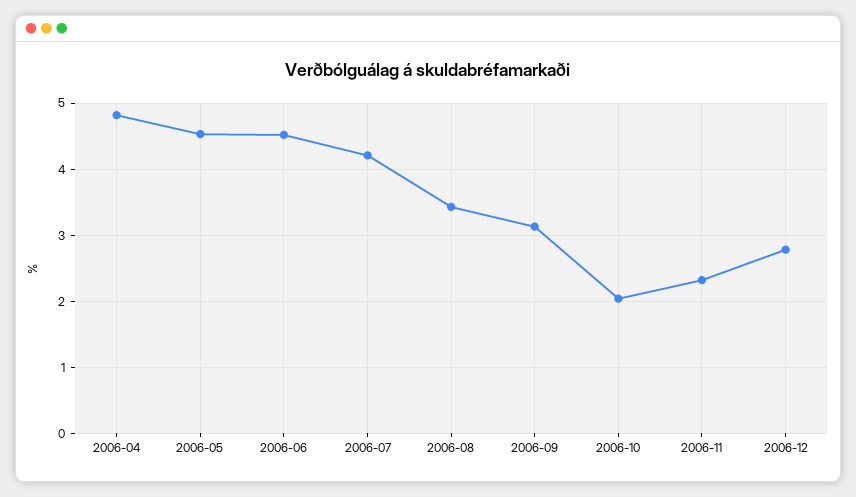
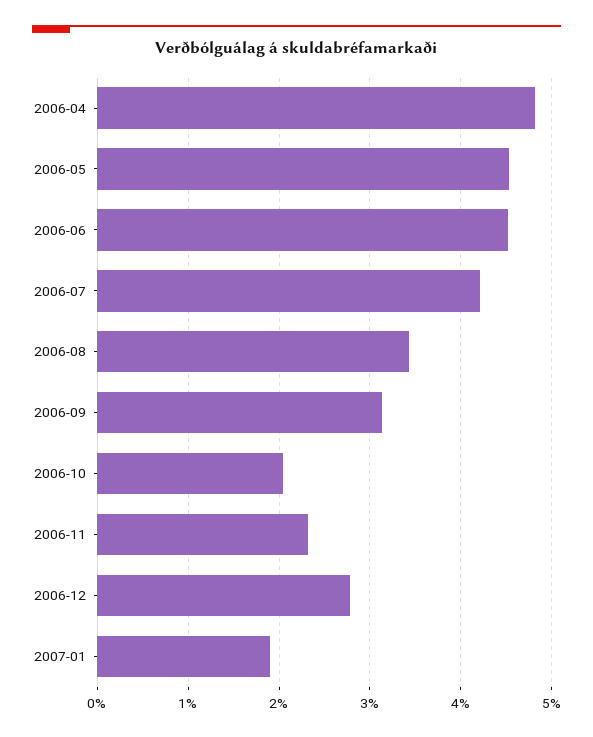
2007-01: none -> 1.9

